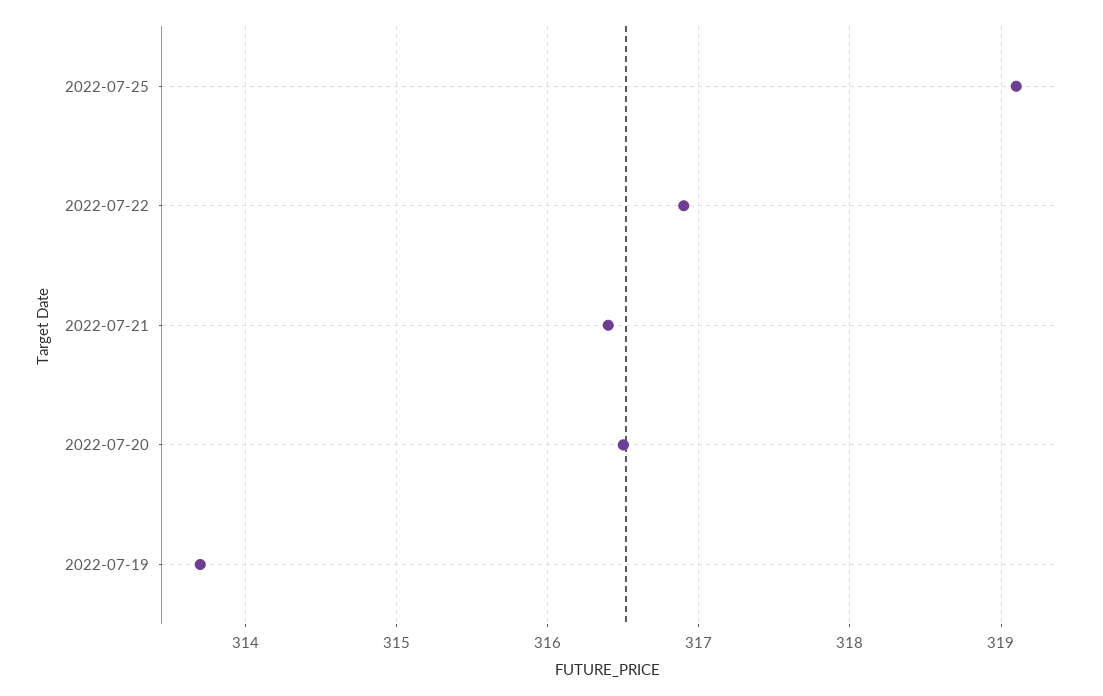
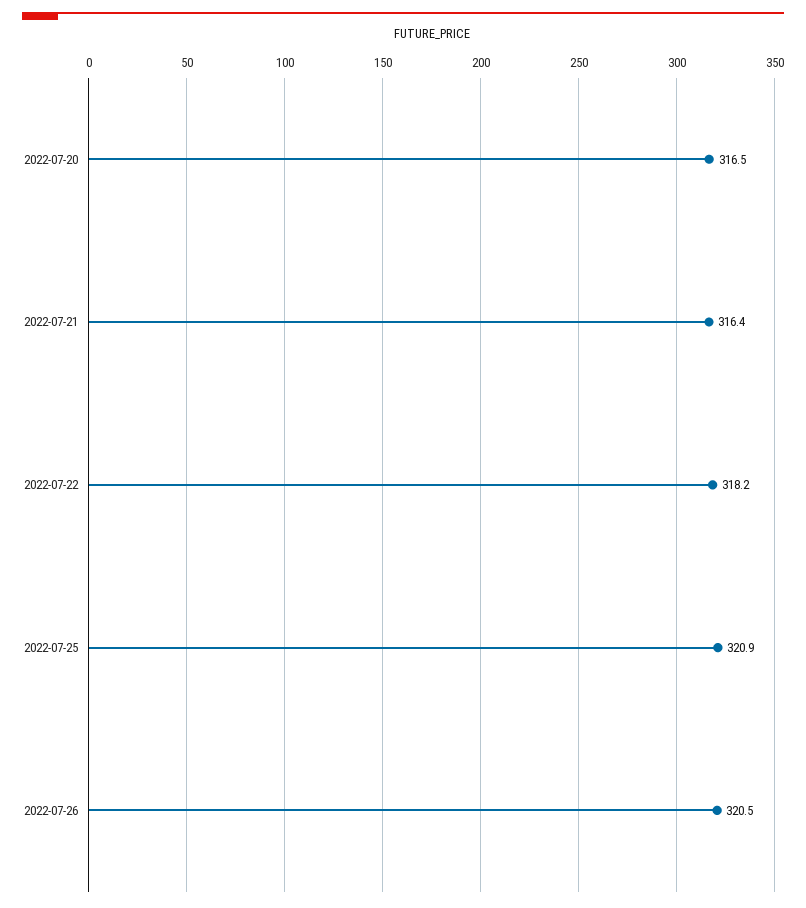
2022-07-25: 319.1 -> 320.9
2022-07-22: 316.9 -> 318.2
2022-07-19: 313.7 -> none
2022-07-26: none -> 320.5

